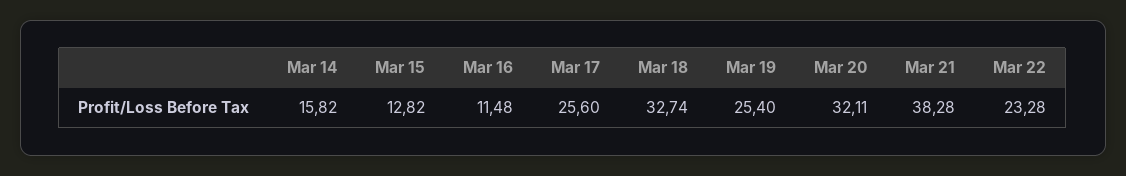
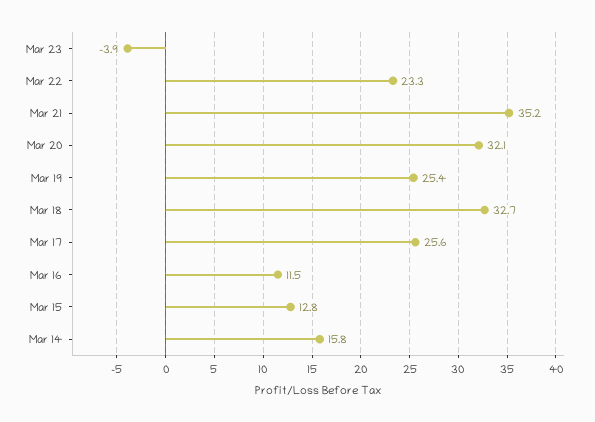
Mar 21: 38.28 -> 35.2
Mar 23: none -> -3.9

